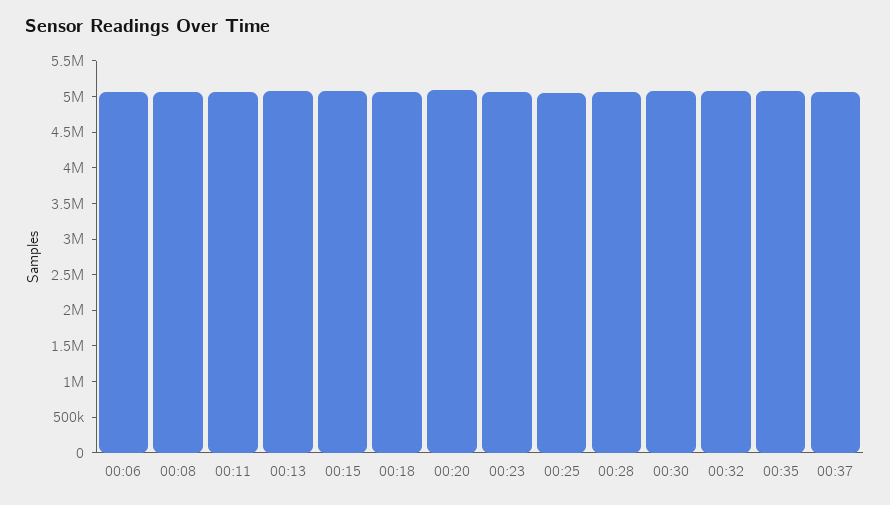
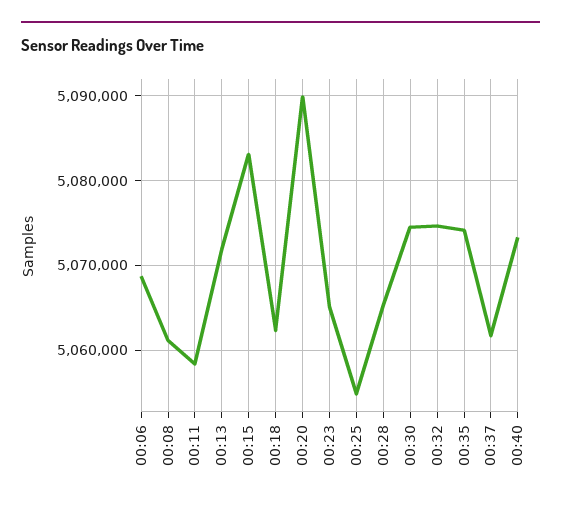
00:40: none -> 5073000

